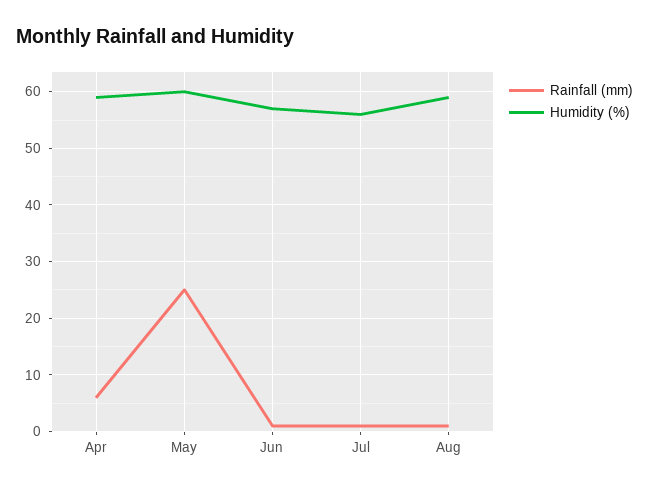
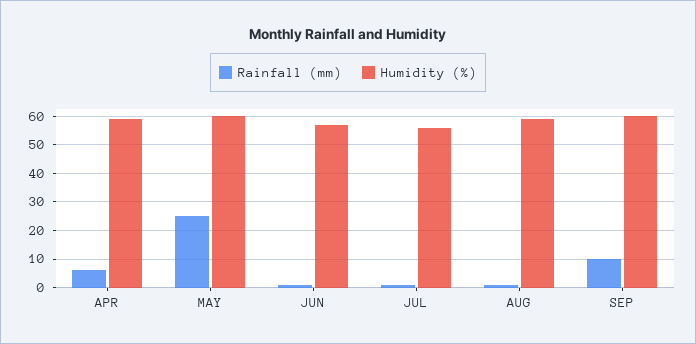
Rainfall (mm), SEP: none -> 10
Humidity (%), SEP: none -> 60

